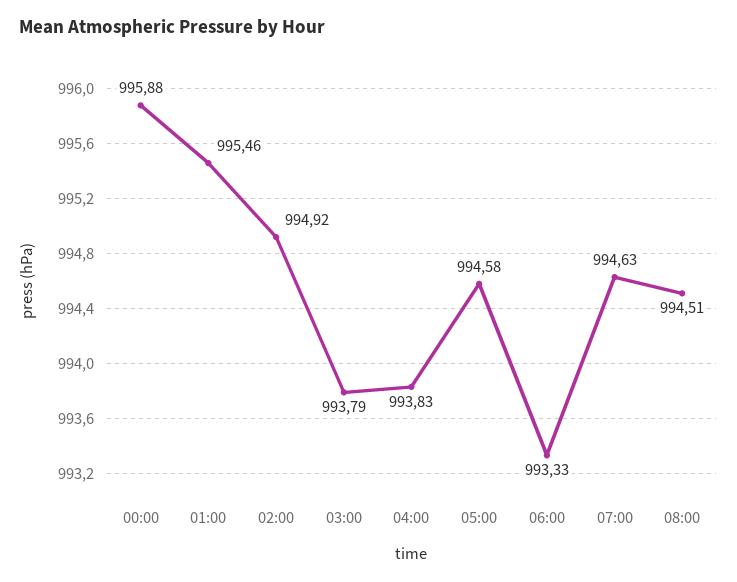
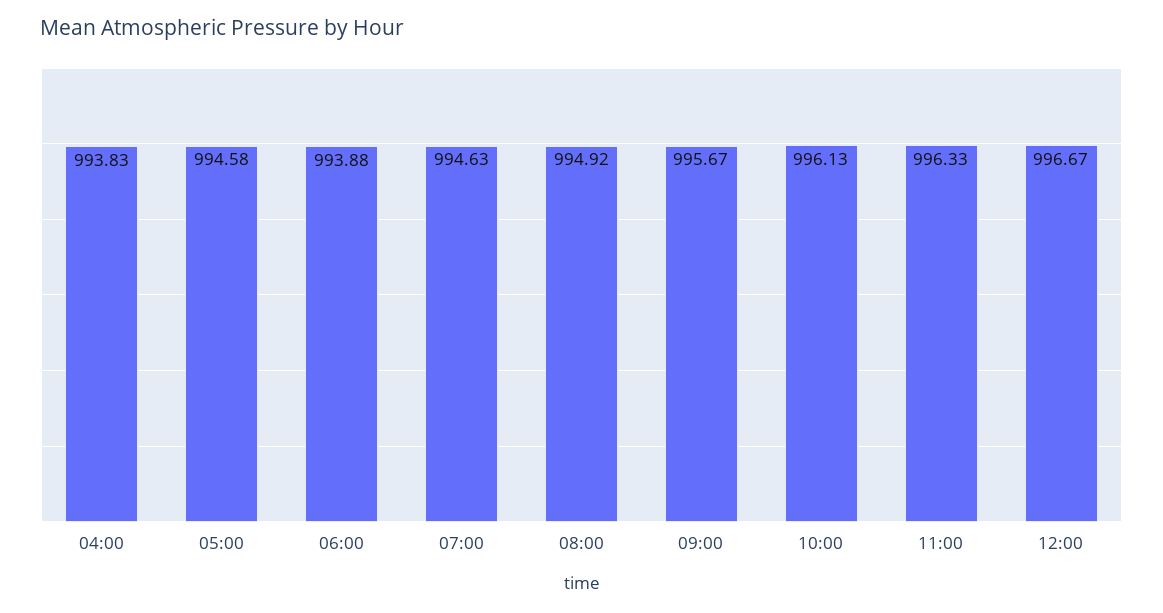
00:00: 995.88 -> none
01:00: 995.46 -> none
02:00: 994.92 -> none
03:00: 993.79 -> none
06:00: 993.33 -> 993.88
08:00: 994.51 -> 994.92
09:00: none -> 995.67
10:00: none -> 996.13
11:00: none -> 996.33
12:00: none -> 996.67

